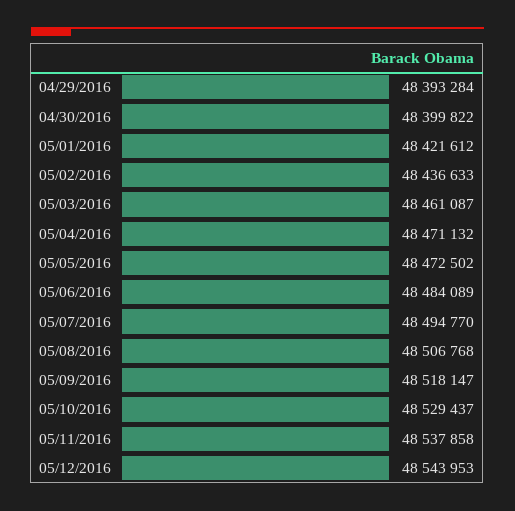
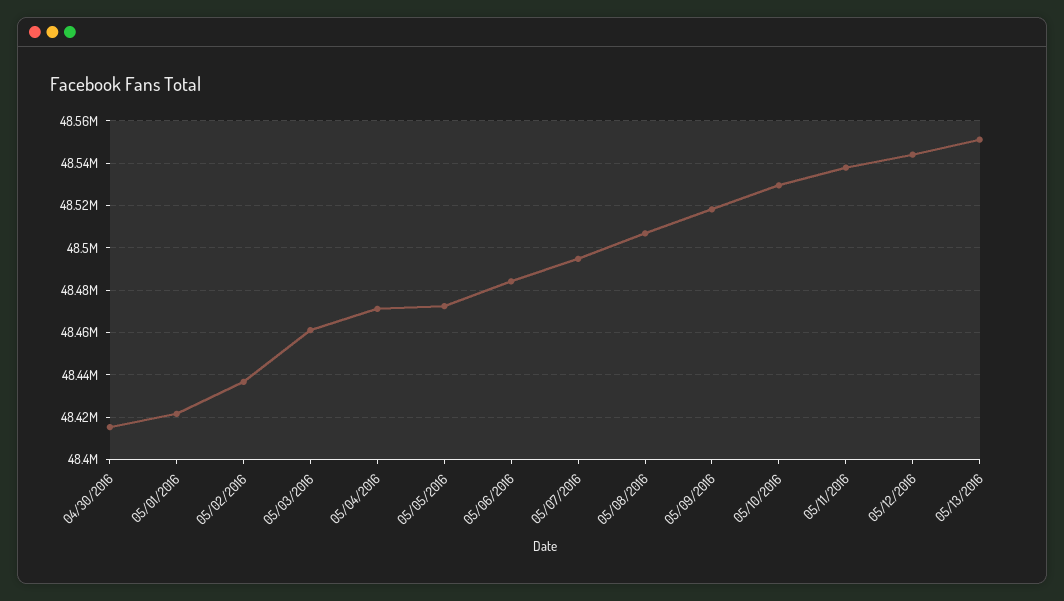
04/29/2016: 48393284 -> none
04/30/2016: 48399822 -> 48415000
05/13/2016: none -> 48550000

